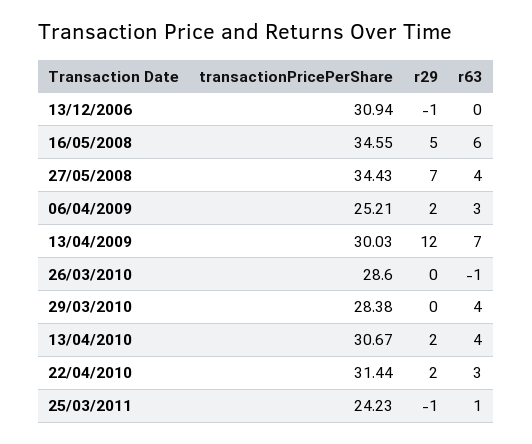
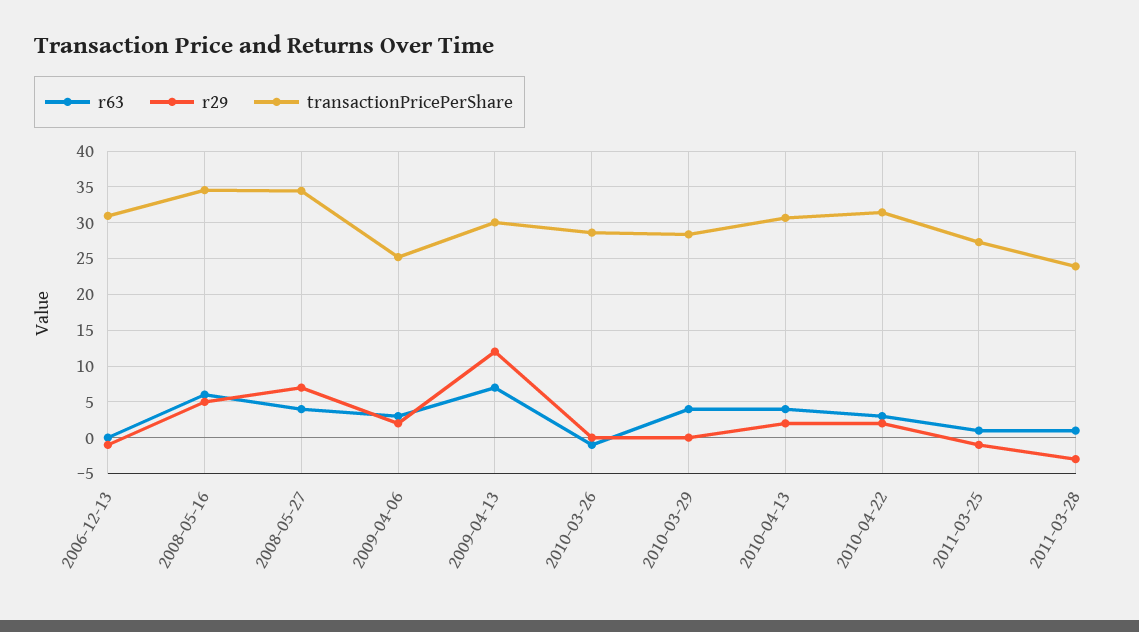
transactionPricePerShare, 25/03/2011: 24.23 -> 27
r63, 2011-03-28: none -> 1
r29, 2011-03-28: none -> -3
transactionPricePerShare, 2011-03-28: none -> 24

